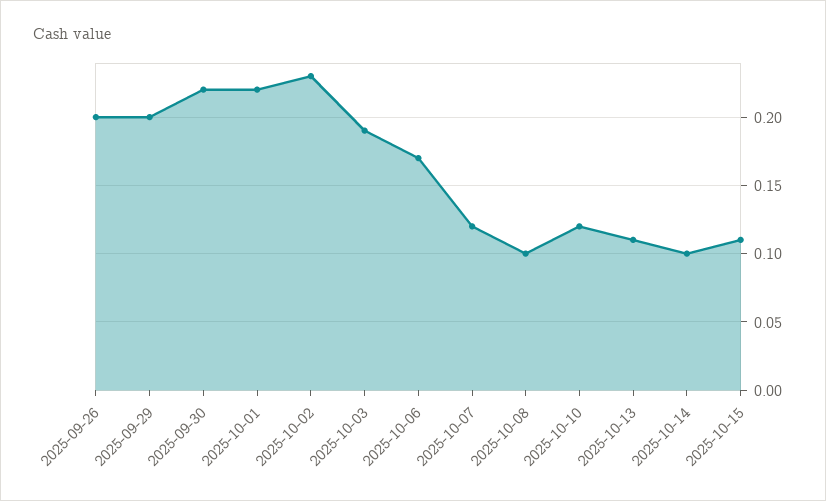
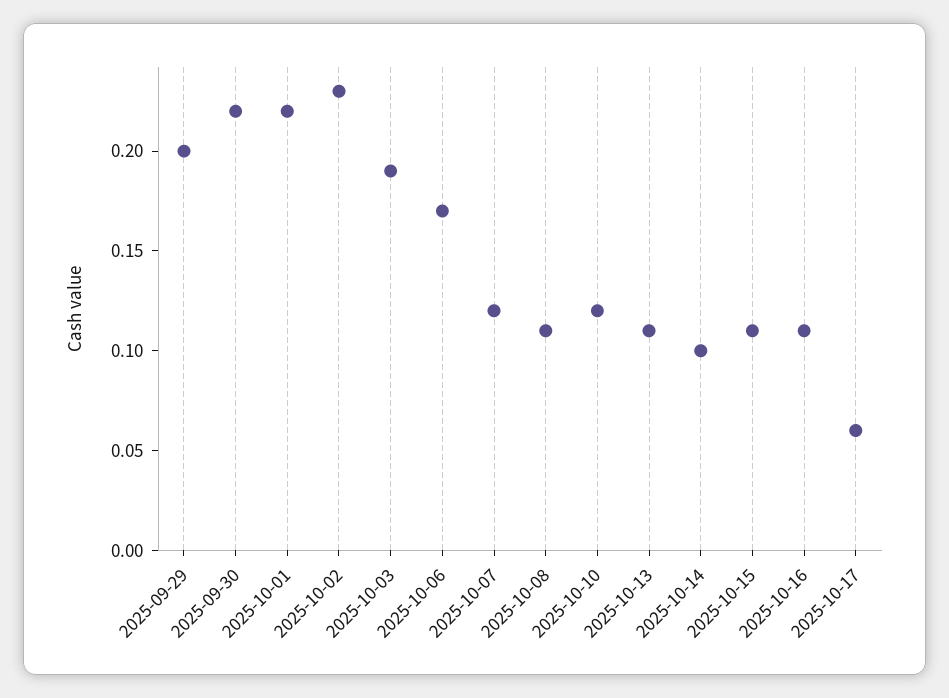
2025-09-26: 0.2 -> none
2025-10-08: 0.1 -> 0.11
2025-10-16: none -> 0.11
2025-10-17: none -> 0.06

